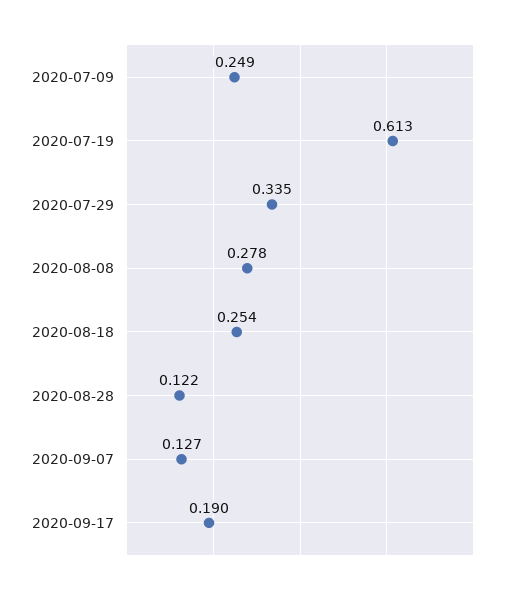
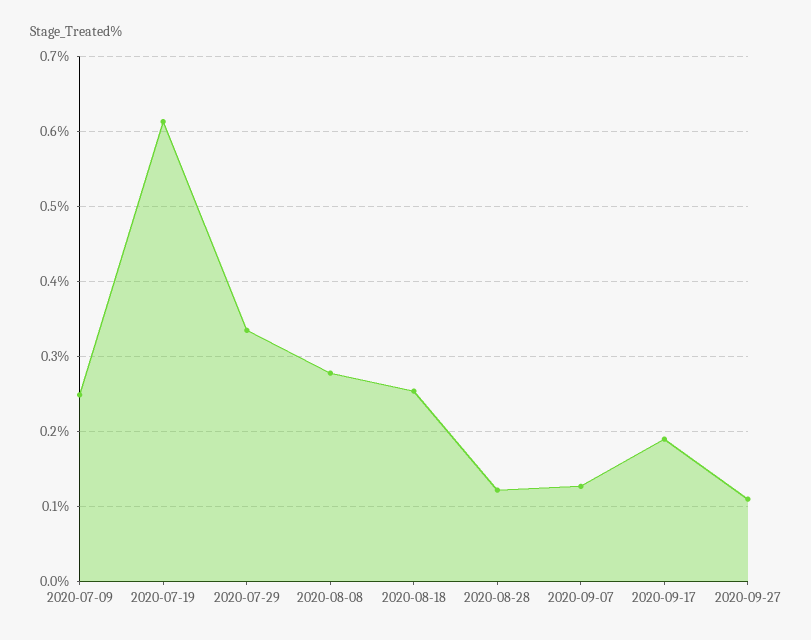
2020-09-27: none -> 0.11

